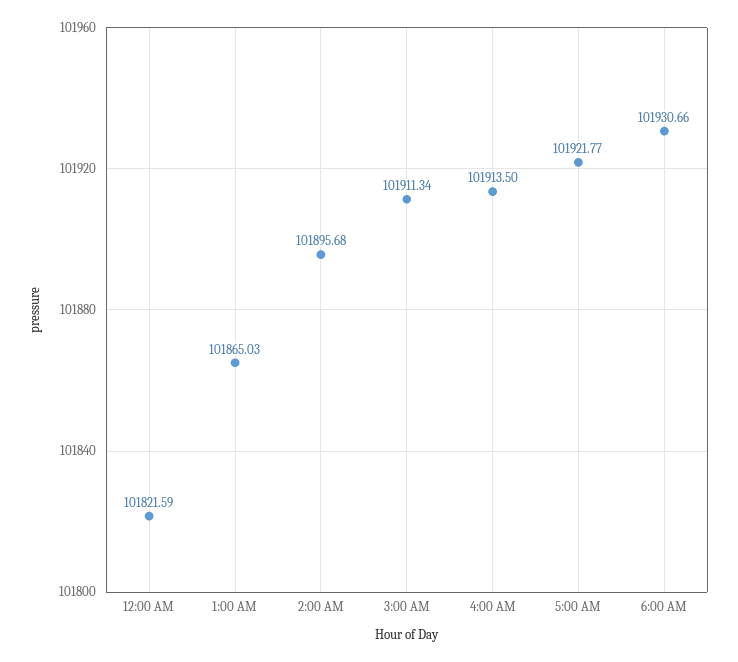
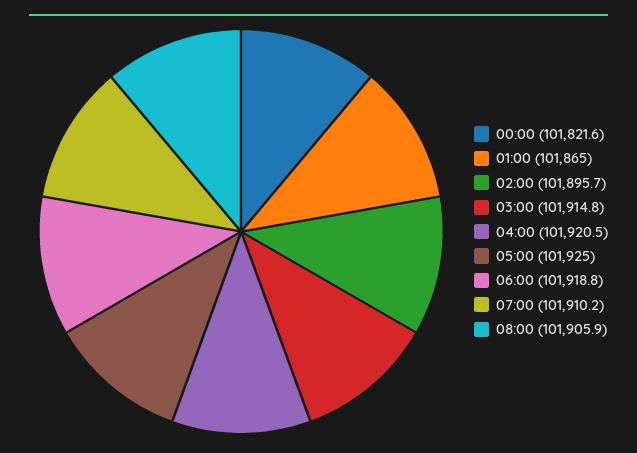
3:00 AM: 101911.34 -> 101914.8
4:00 AM: 101913.5 -> 101920.5
5:00 AM: 101921.77 -> 101925
6:00 AM: 101930.66 -> 101918.8
07:00: none -> 101910.2
08:00: none -> 101905.9

